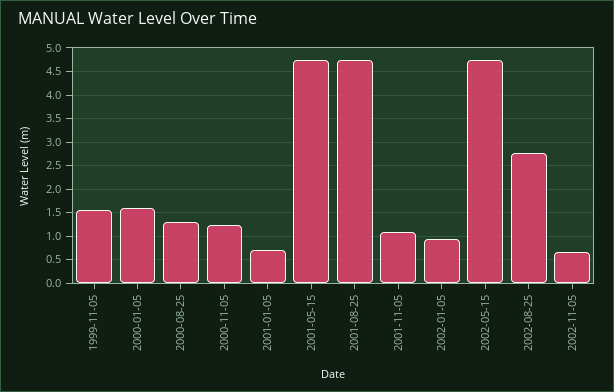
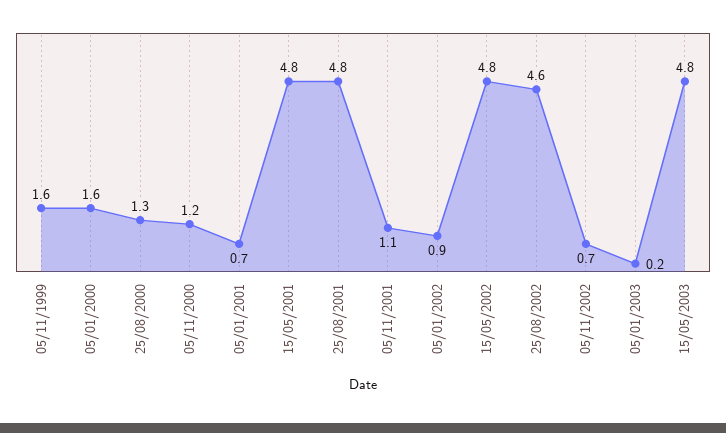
2002-08-25: 2.75 -> 4.6
05/01/2003: none -> 0.2
15/05/2003: none -> 4.8

